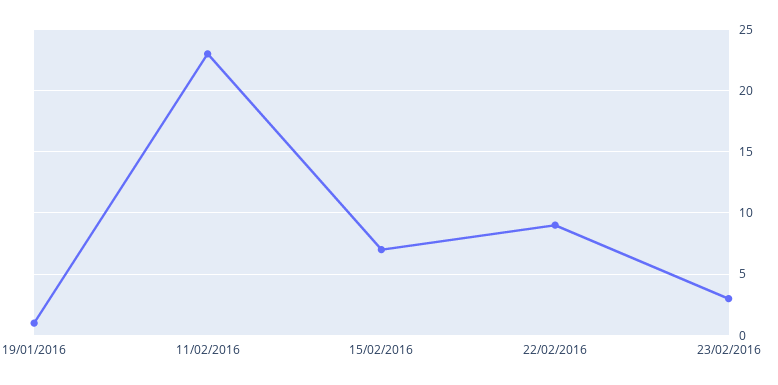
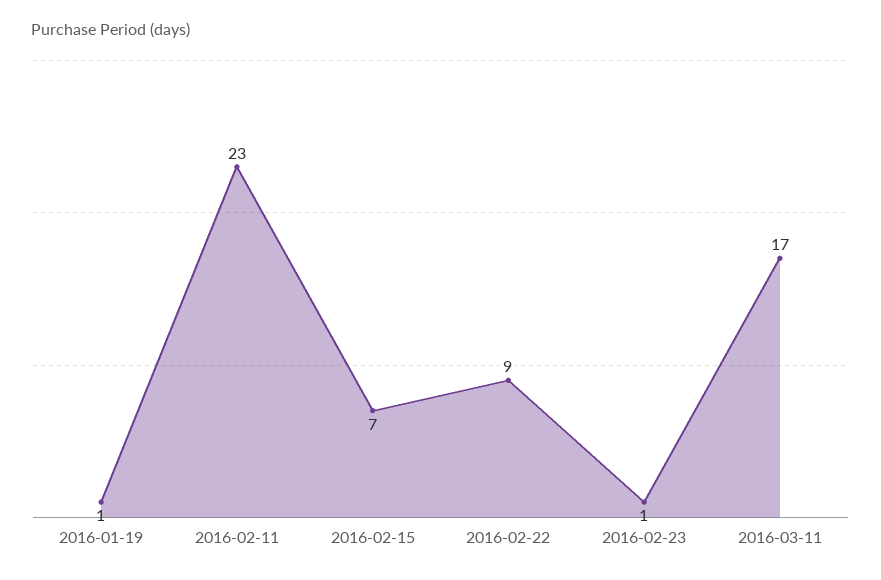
23/02/2016: 3 -> 1
2016-03-11: none -> 17

